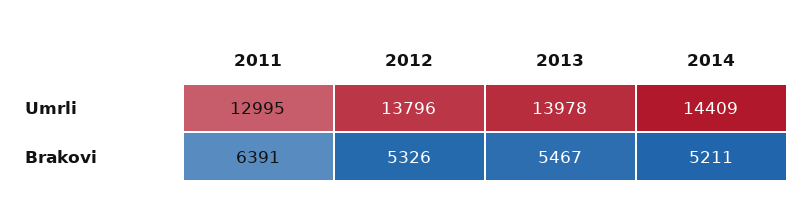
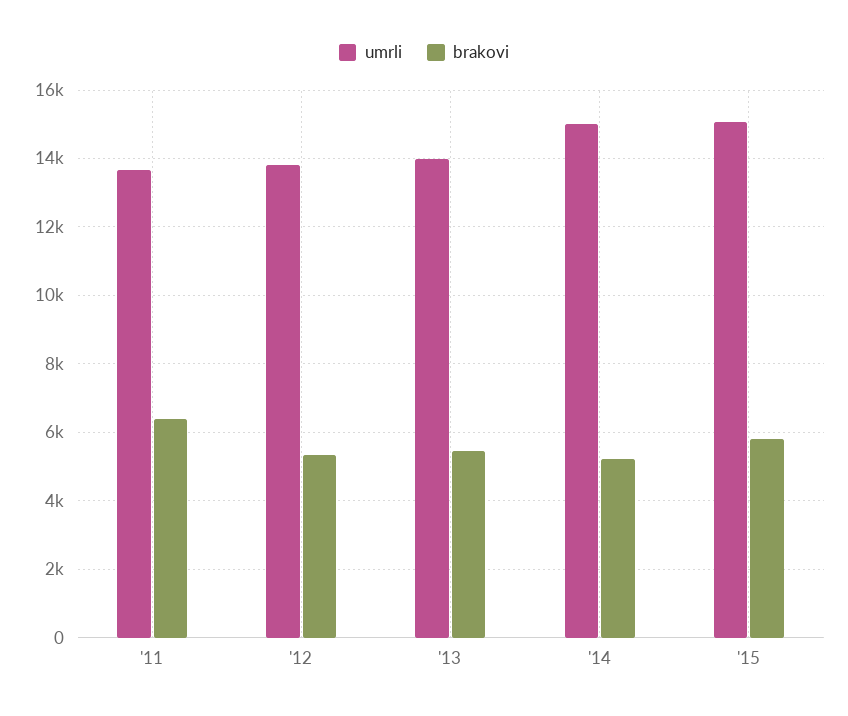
Umrli, 2011: 12995 -> 13600
Umrli, 2014: 14409 -> 15000
Umrli, '15: none -> 15000
Brakovi, '15: none -> 5800

